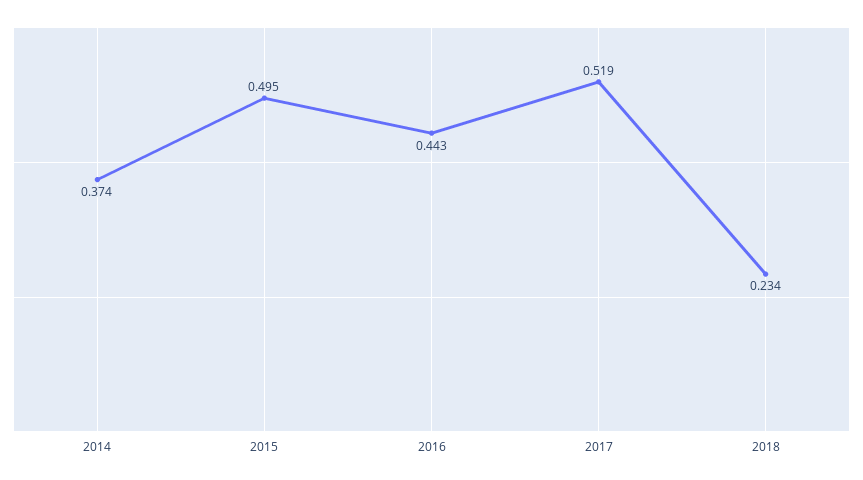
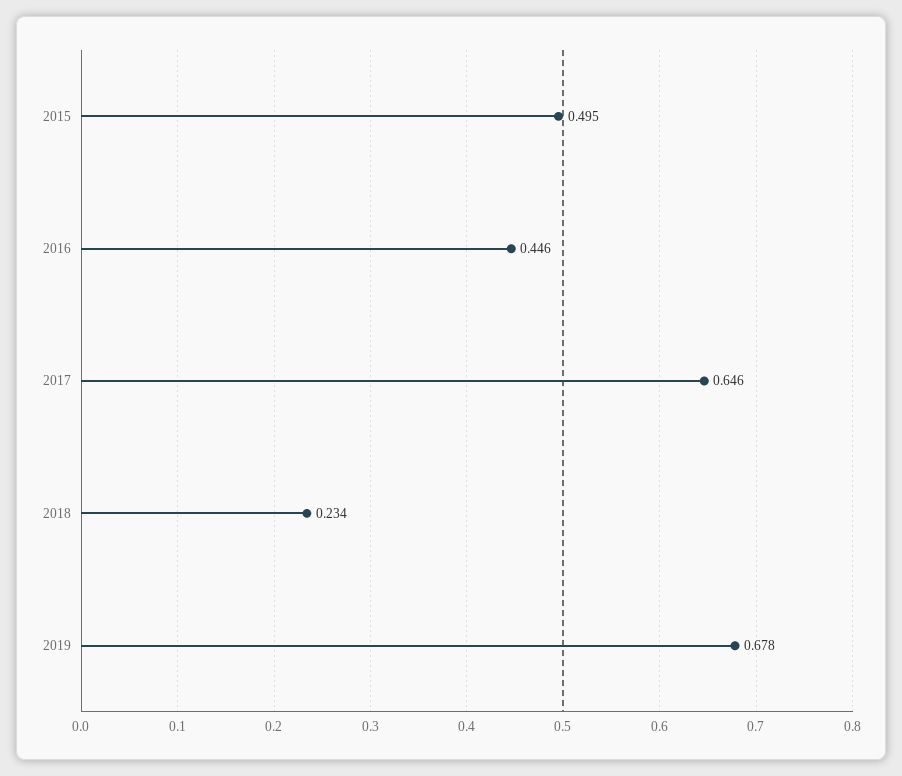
2014: 0.374 -> none
2016: 0.443 -> 0.446
2017: 0.519 -> 0.646
2019: none -> 0.678

